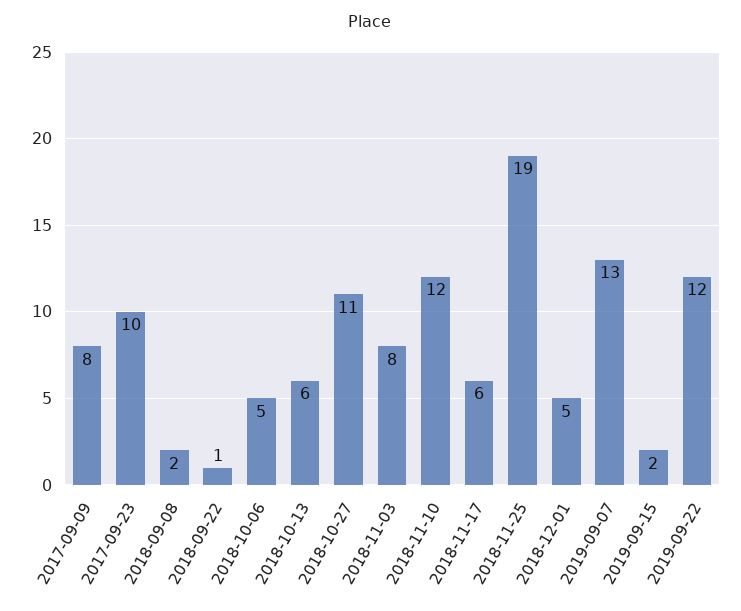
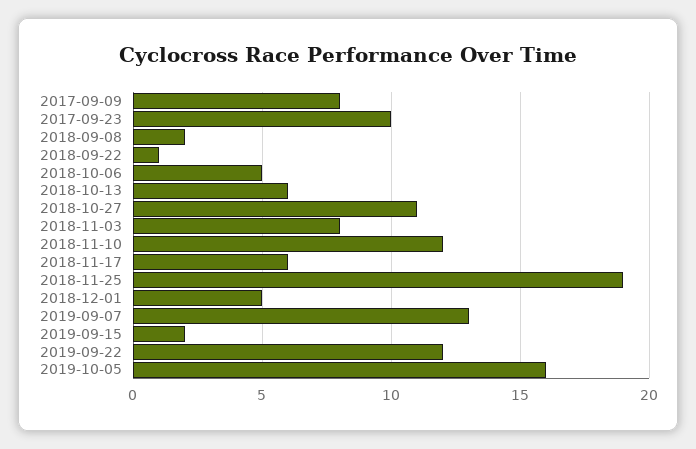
2019-10-05: none -> 16

